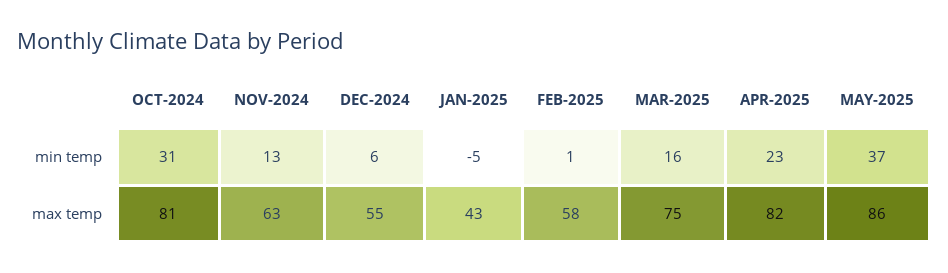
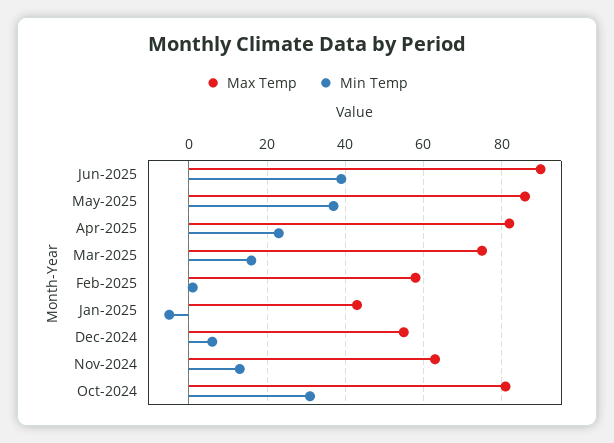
max temp, Jun-2025: none -> 90
min temp, Jun-2025: none -> 40

